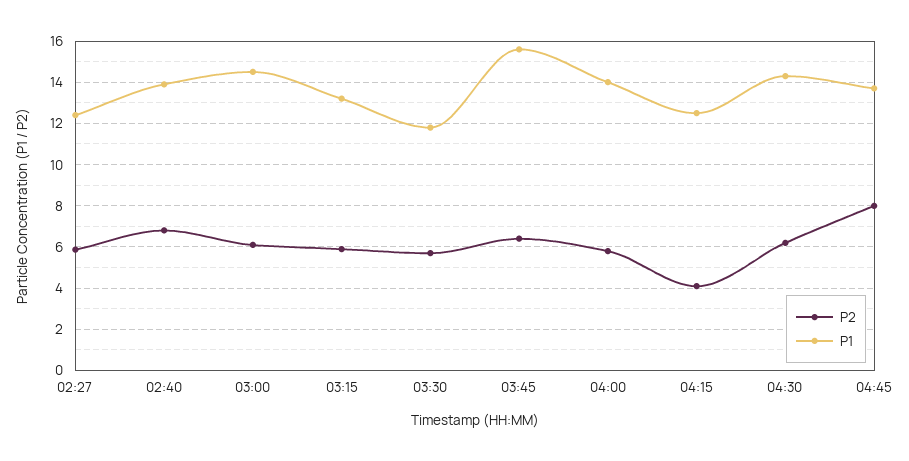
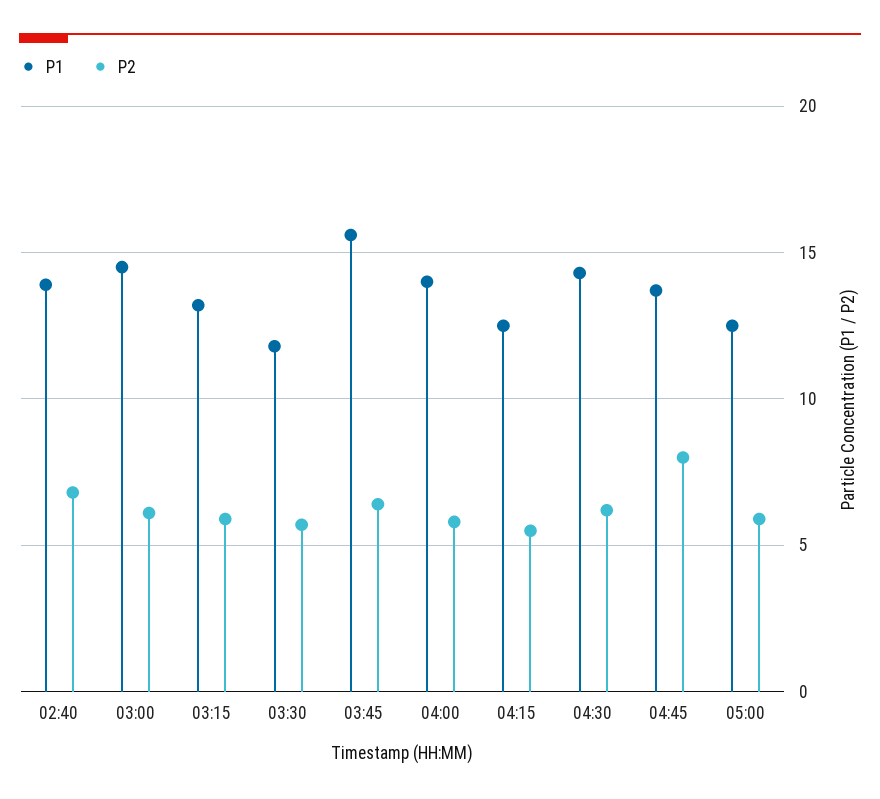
P2, 02:27: 6 -> none
P1, 02:27: 12.5 -> none
P2, 04:15: 4 -> 5.5
P1, 05:00: none -> 12.5
P2, 05:00: none -> 6

